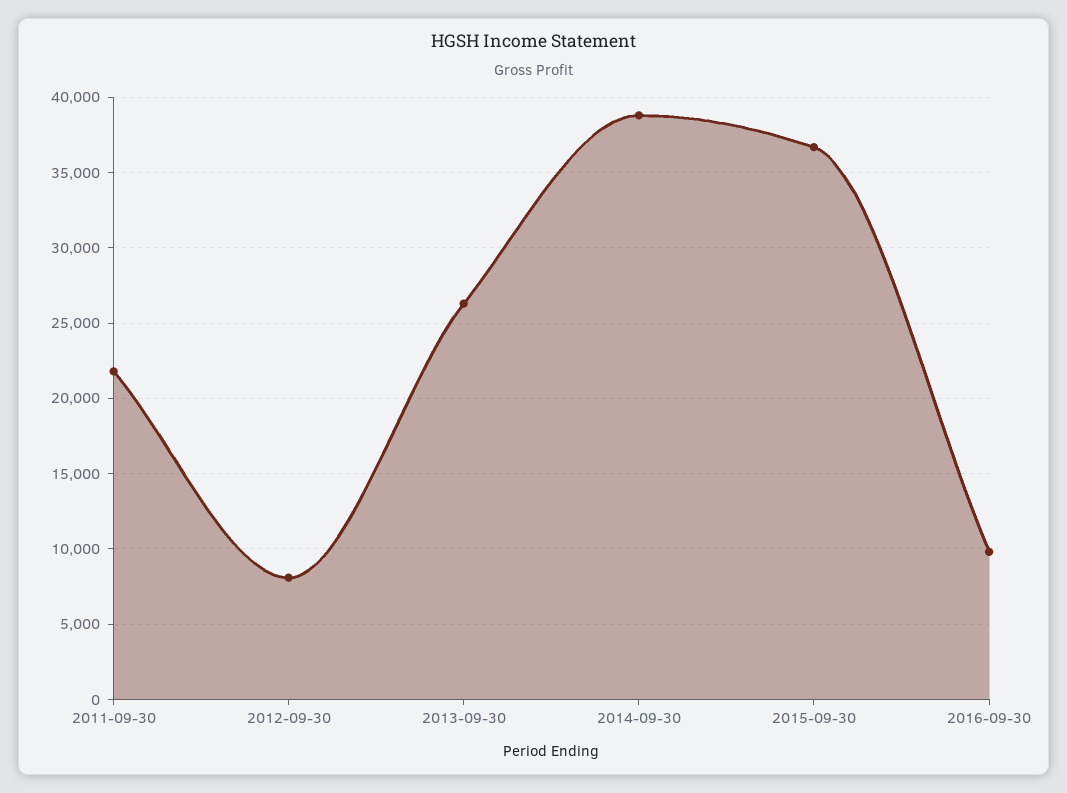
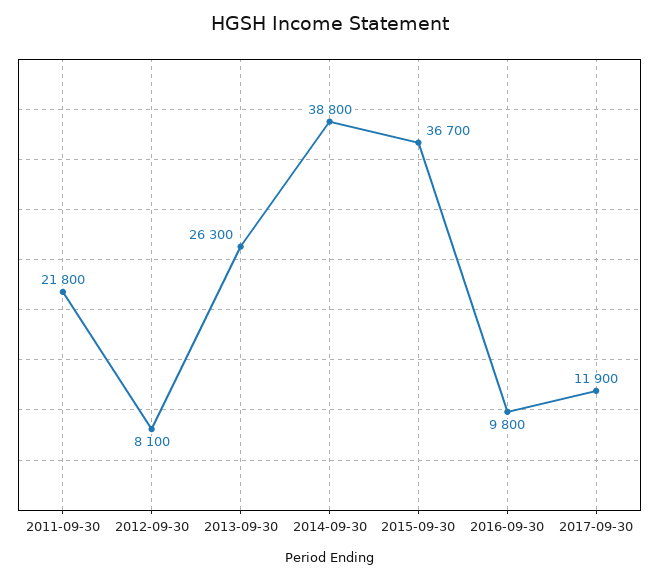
2017-09-30: none -> 11900

